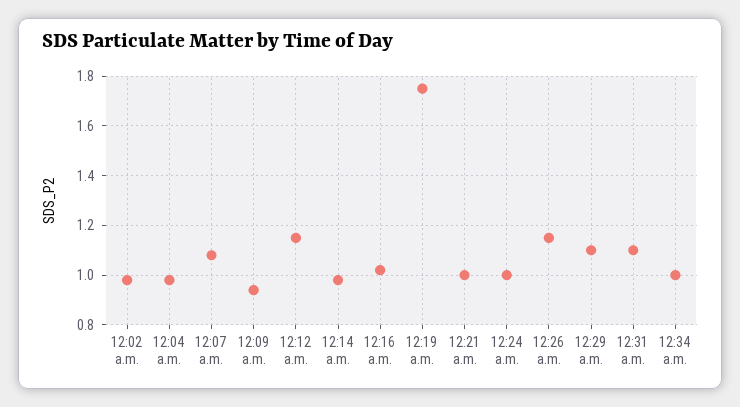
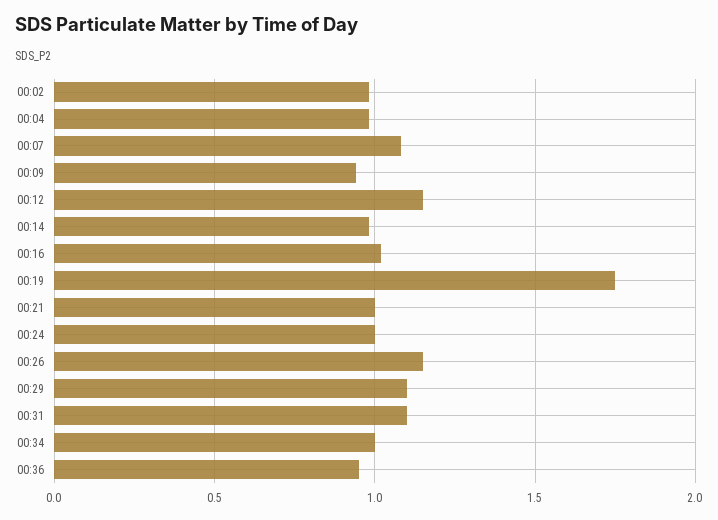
00:36: none -> 0.95

